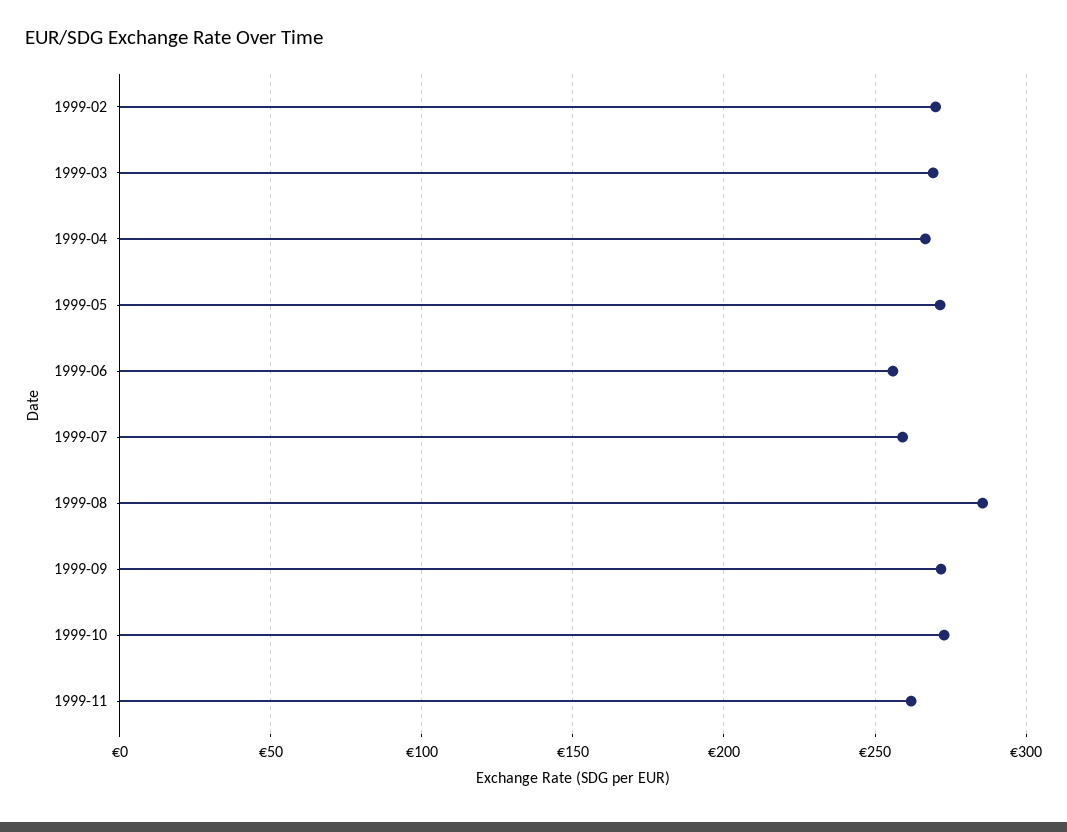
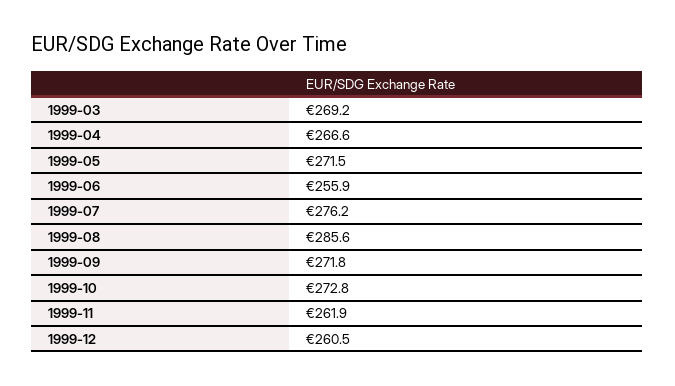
1999-02: 270 -> none
1999-07: 260 -> 276.2
1999-12: none -> 260.5

